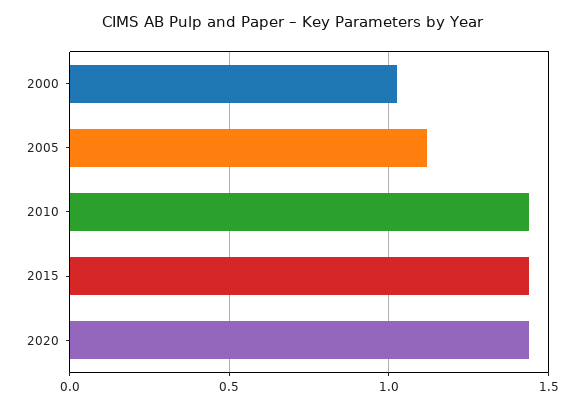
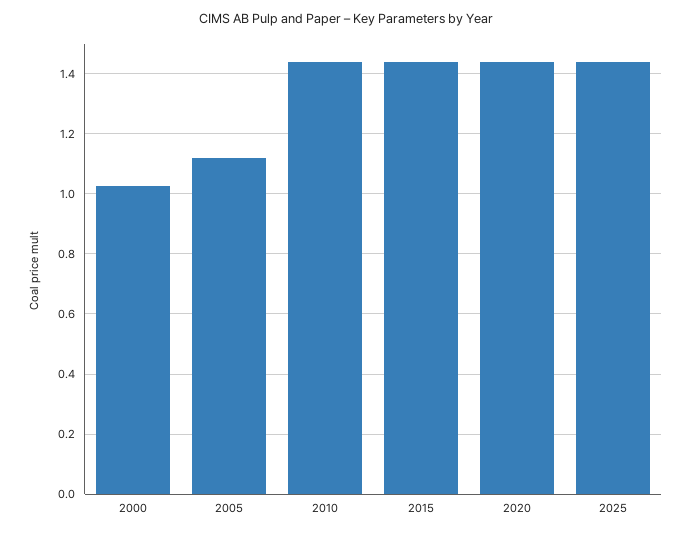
2025: none -> 1.44

